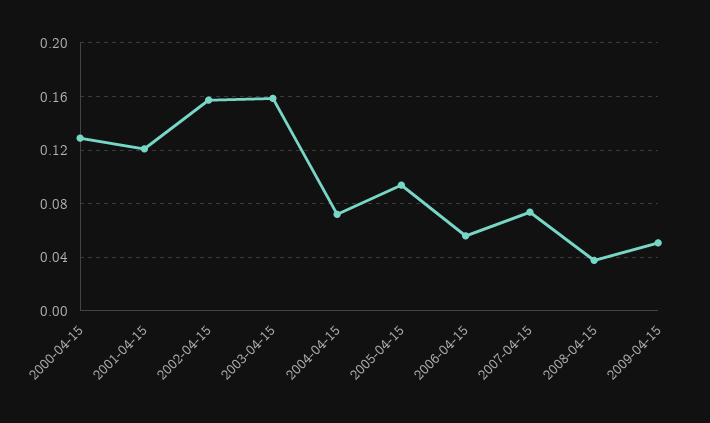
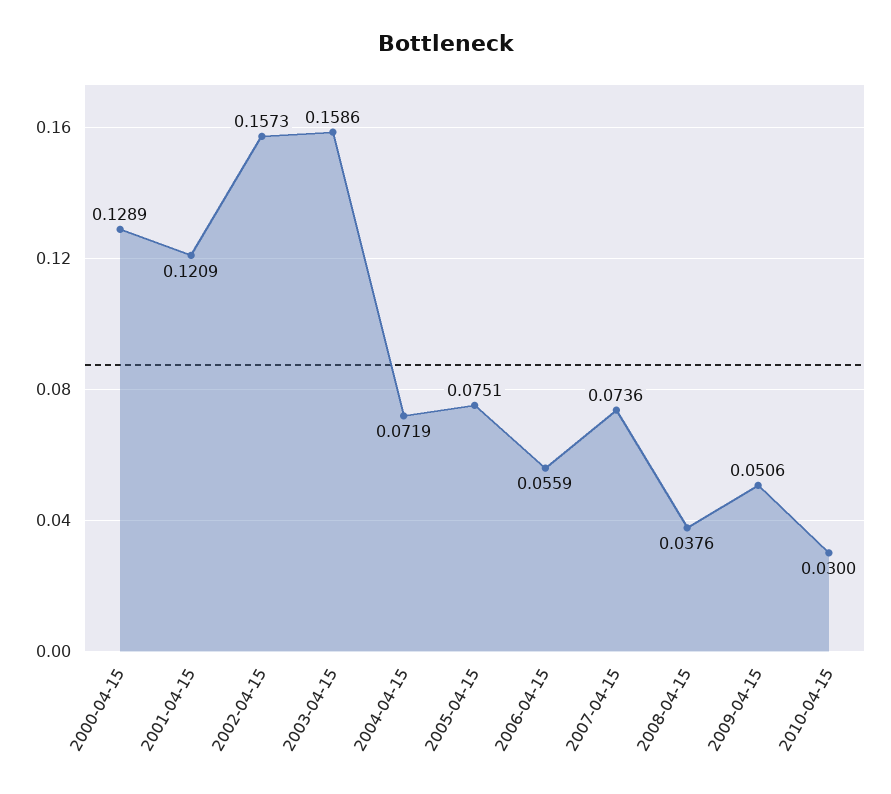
2005-04-15: 0.095 -> 0.0751
2010-04-15: none -> 0.03

